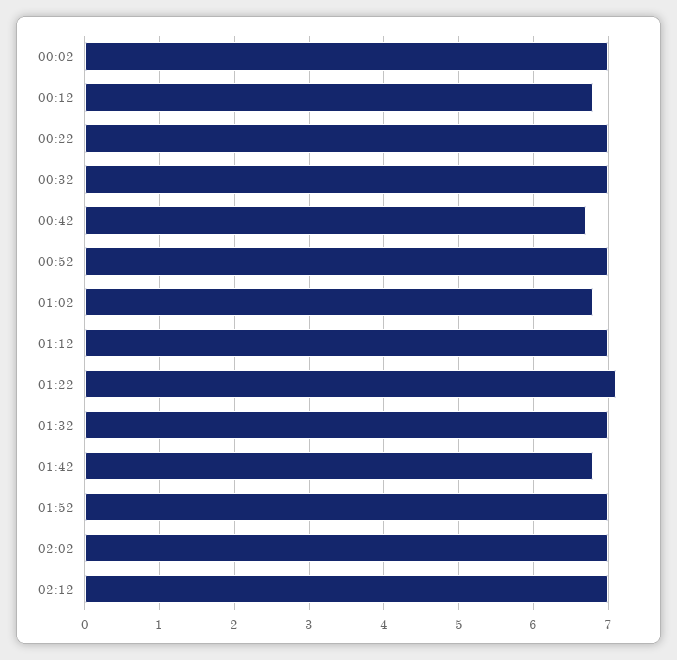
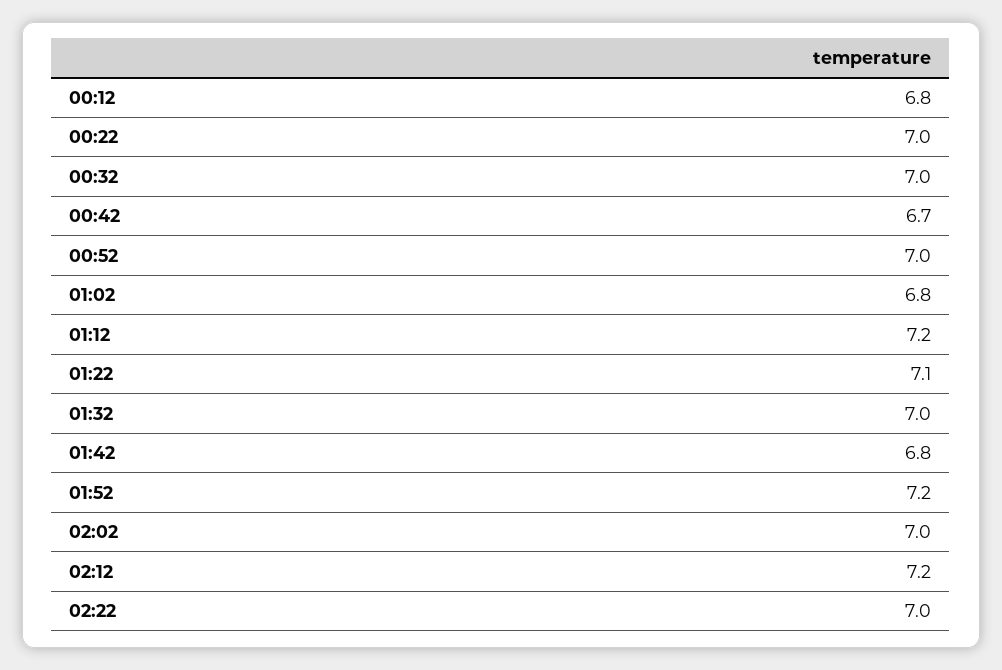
00:02: 7 -> none
01:12: 7 -> 7.2
01:52: 7 -> 7.2
02:12: 7 -> 7.2
02:22: none -> 7

